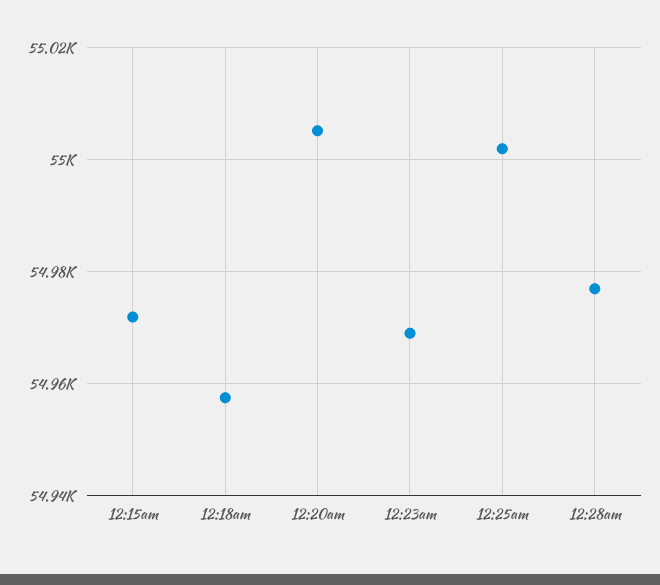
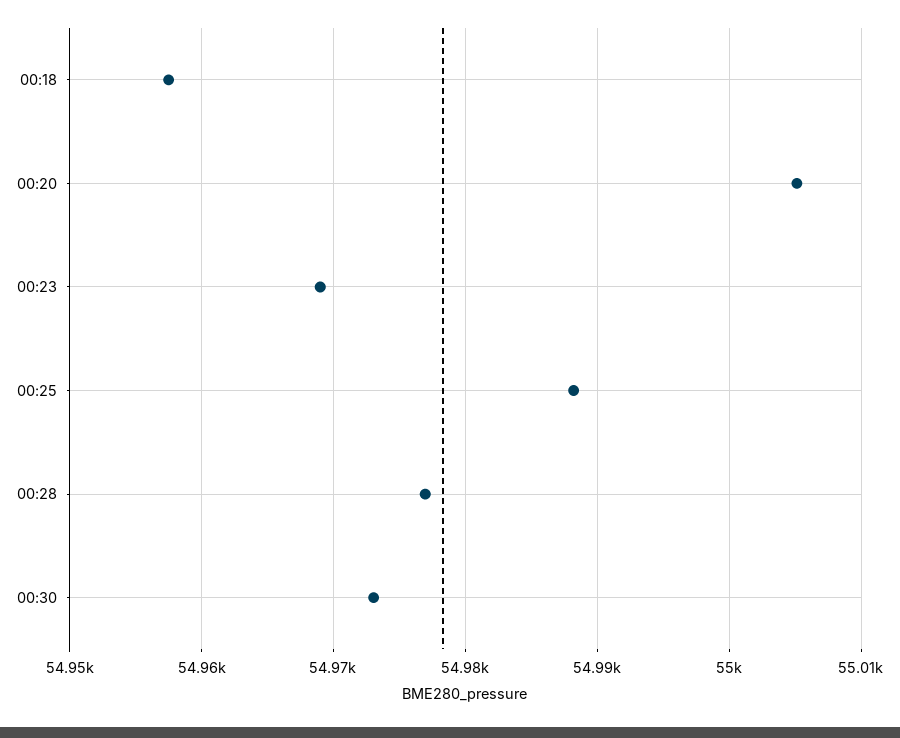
12:15am: 54972 -> none
12:25am: 55002 -> 54988
00:30: none -> 54973

